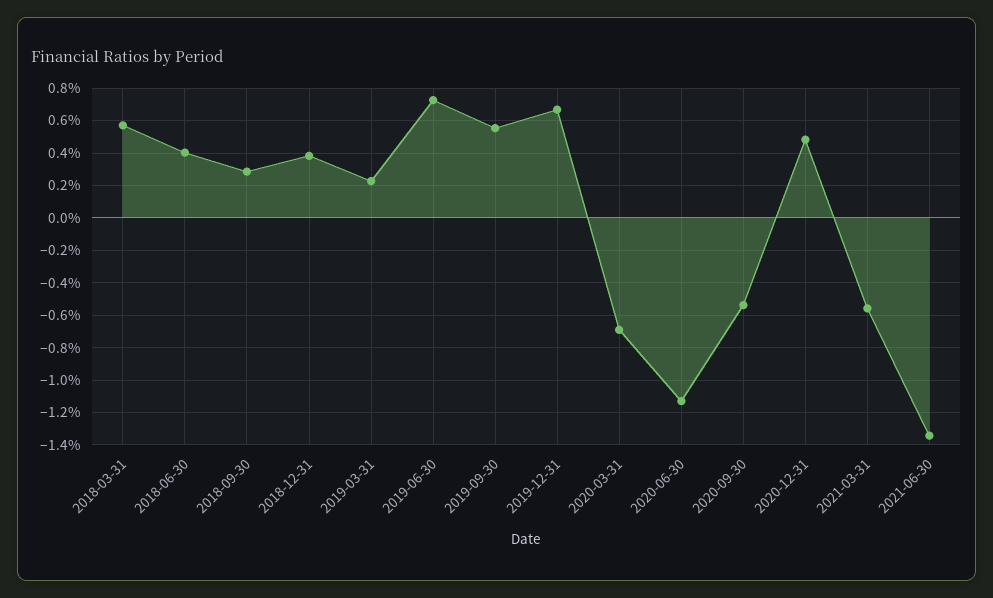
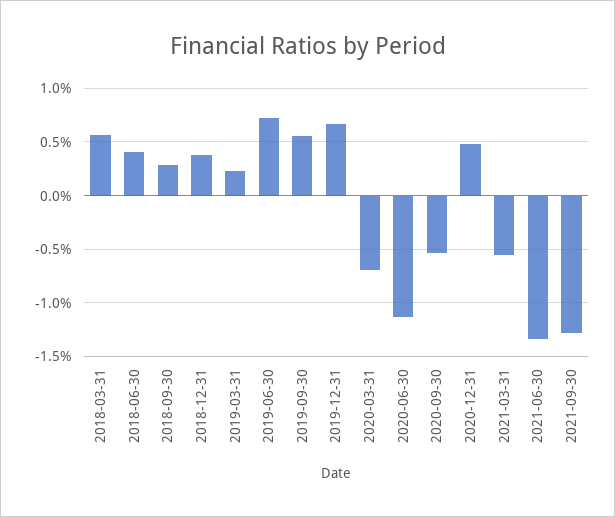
2021-09-30: none -> -1.3

